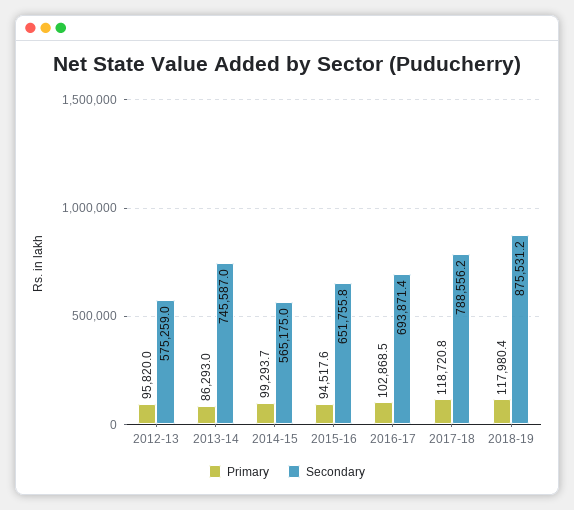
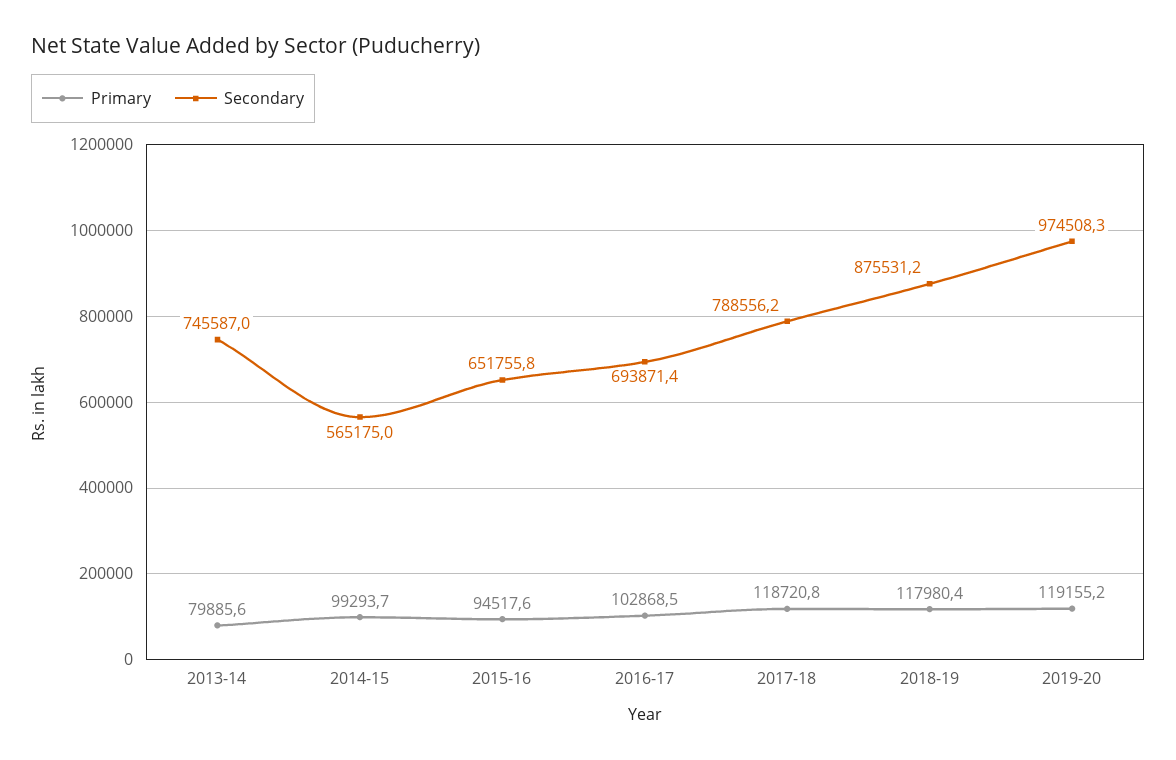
Primary, 2012-13: 95820 -> none
Secondary, 2012-13: 575259 -> none
Primary, 2013-14: 86293 -> 79885.6
Primary, 2019-20: none -> 119155.2
Secondary, 2019-20: none -> 974508.3

